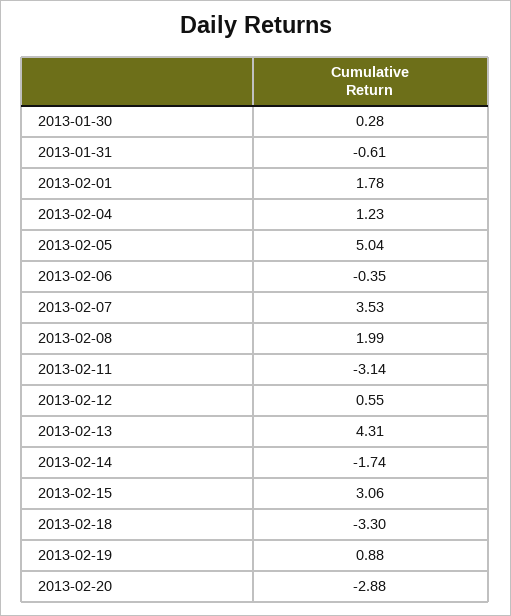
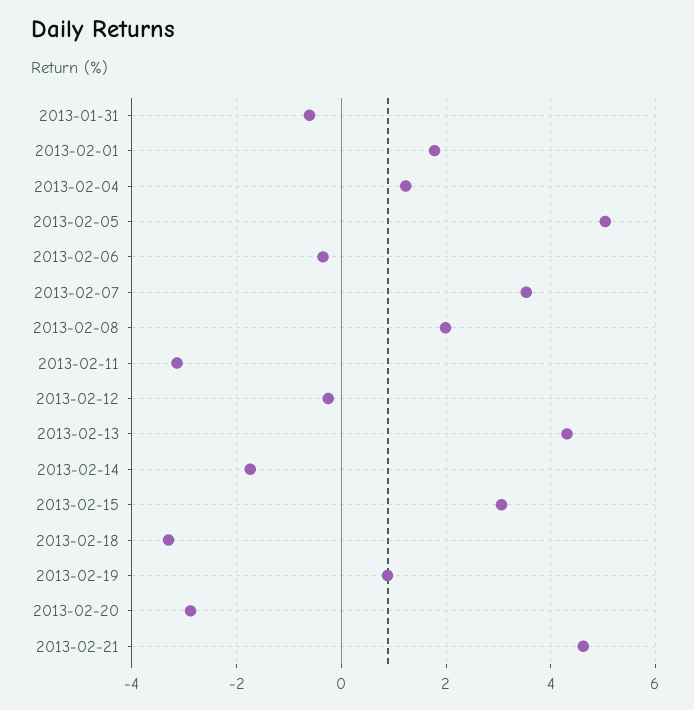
2013-01-30: 0.28 -> none
2013-02-12: 0.55 -> -0.2
2013-02-21: none -> 4.6

